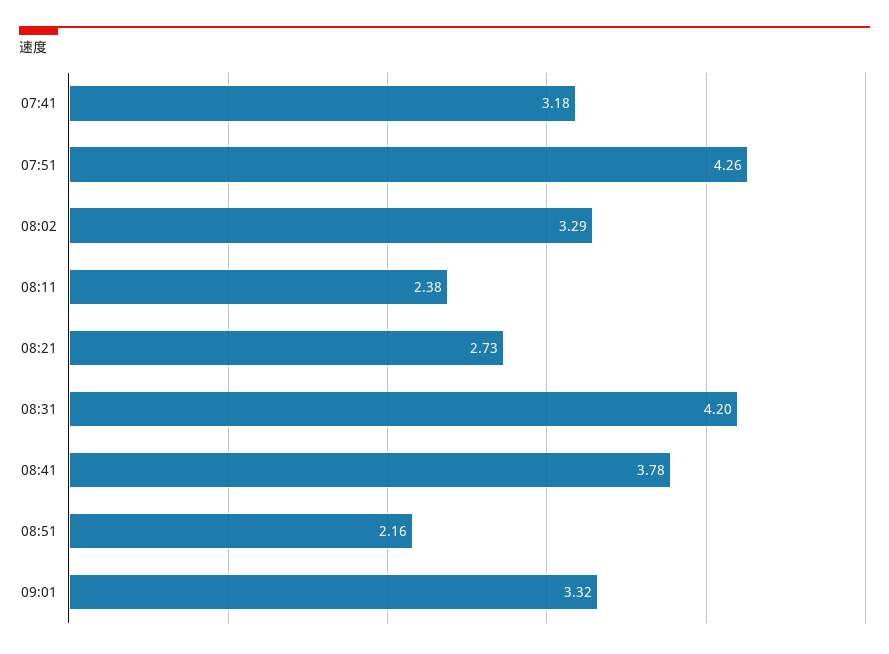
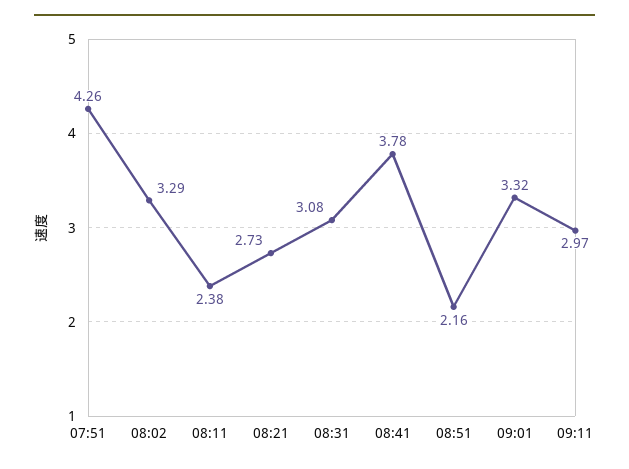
07:41: 3.18 -> none
08:31: 4.2 -> 3.08
09:11: none -> 2.97

